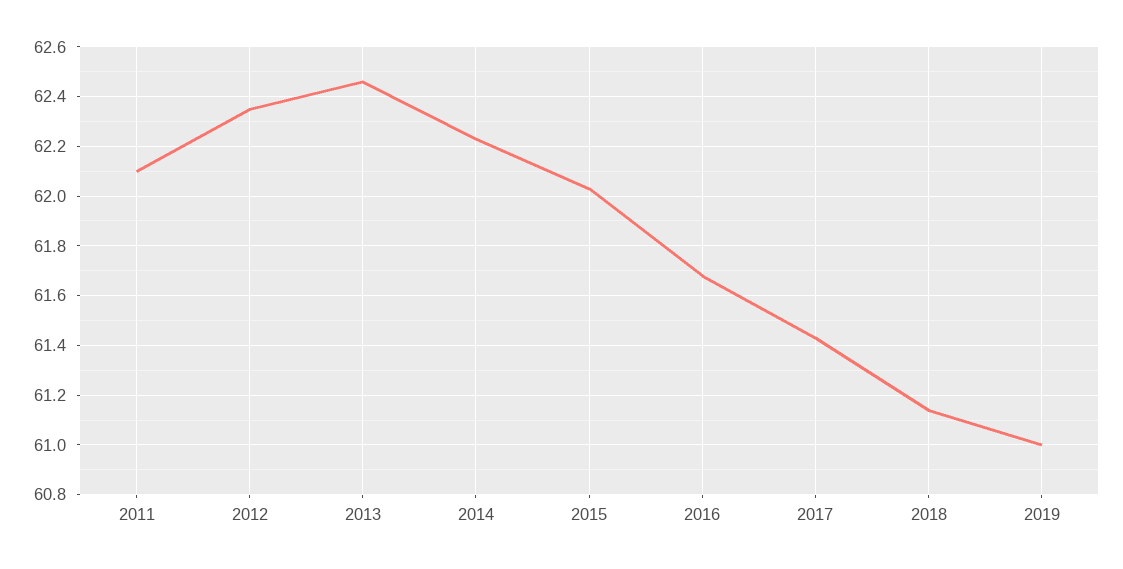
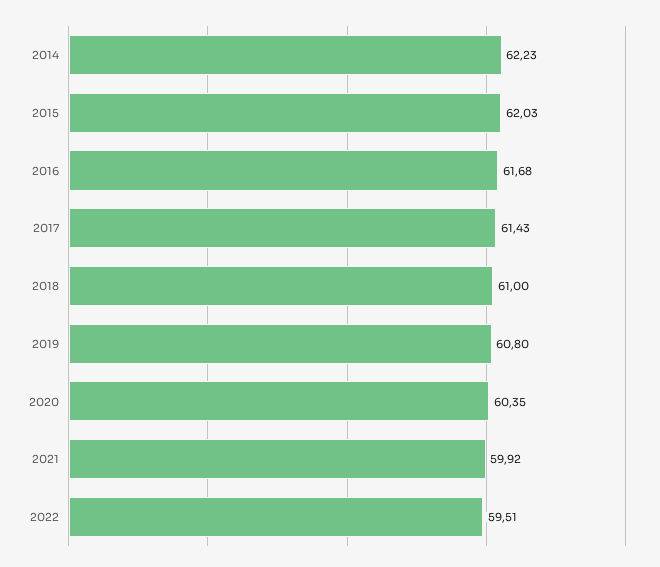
2011: 62.1 -> none
2012: 62.35 -> none
2013: 62.45 -> none
2018: 61.15 -> 61
2019: 61 -> 60.8
2020: none -> 60.35
2021: none -> 59.92
2022: none -> 59.51

